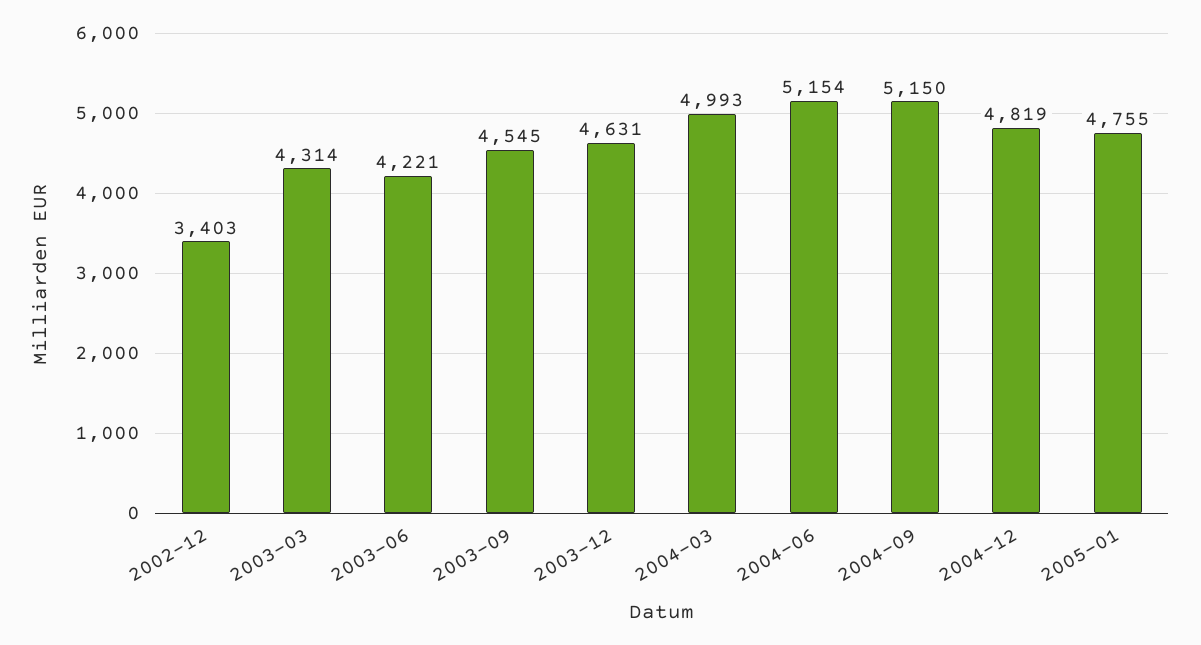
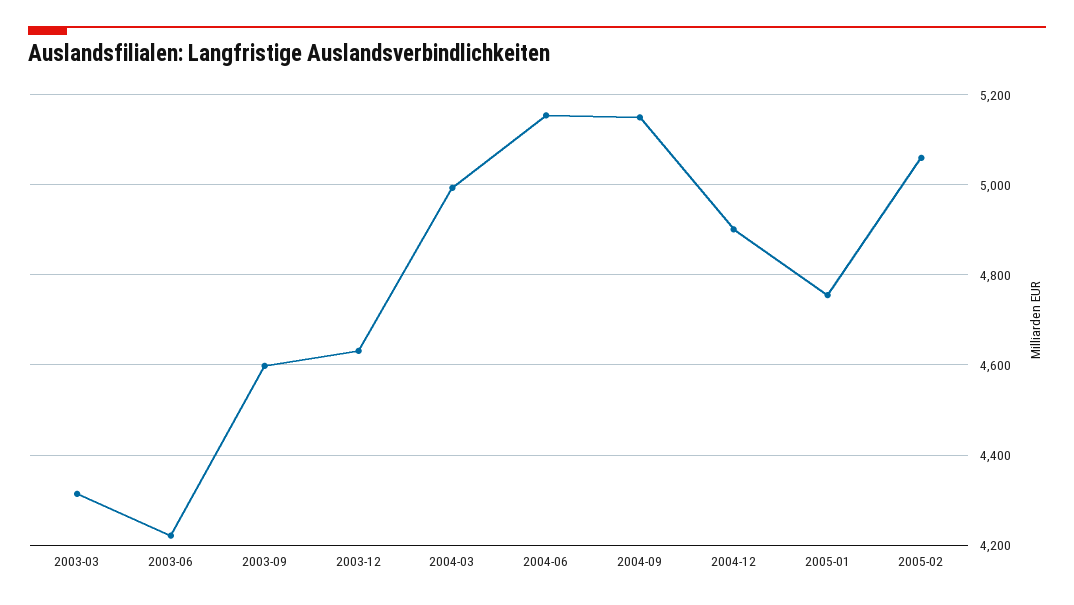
2002-12: 3403 -> none
2003-09: 4545 -> 4600
2004-12: 4819 -> 4900
2005-02: none -> 5060

